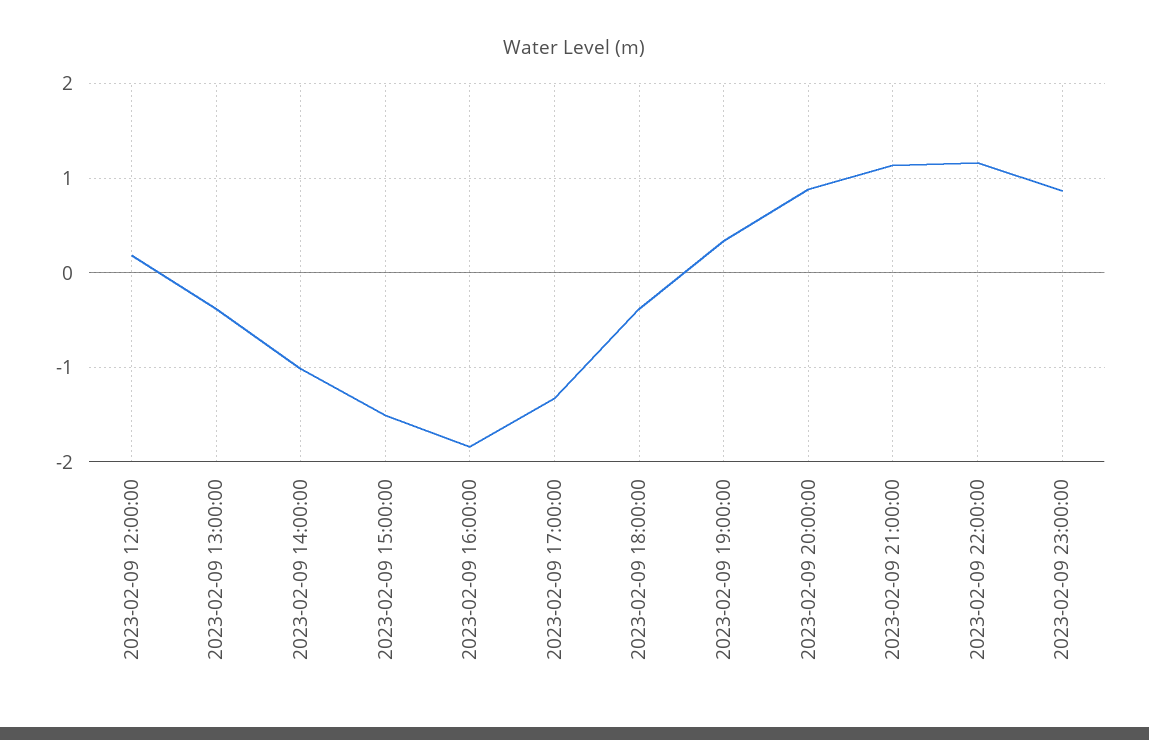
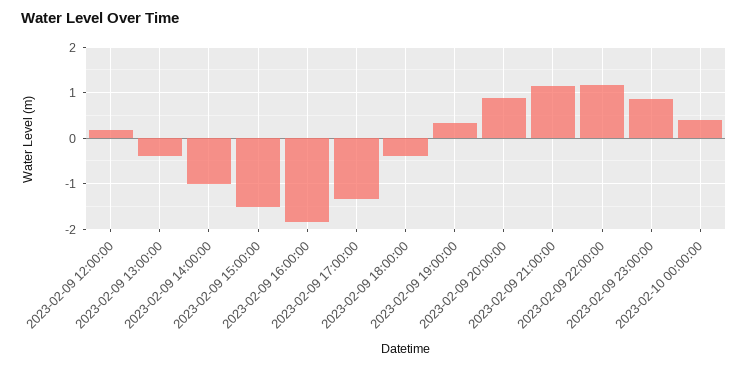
2023-02-10 00:00:00: none -> 0.4

